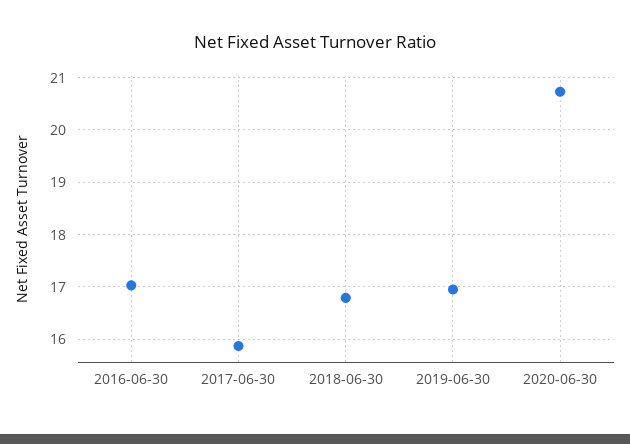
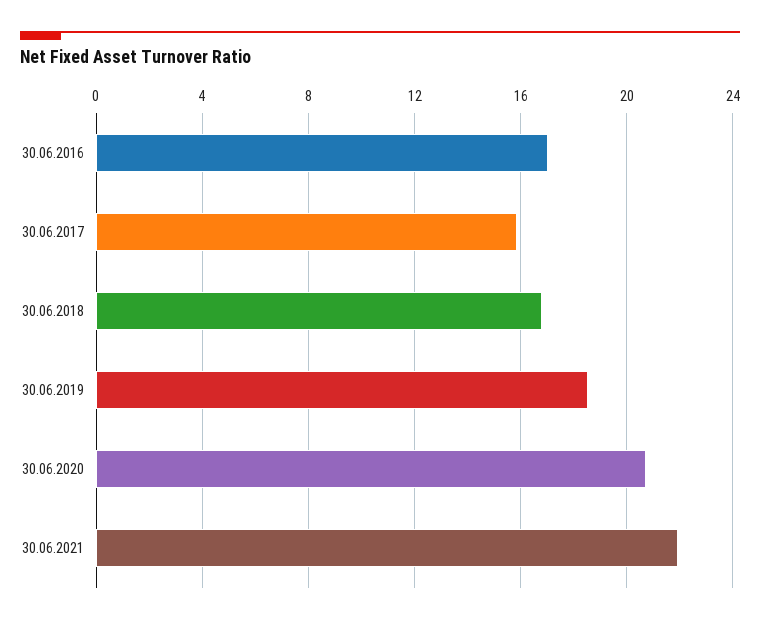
2019-06-30: 17 -> 18.5
30.06.2021: none -> 22

